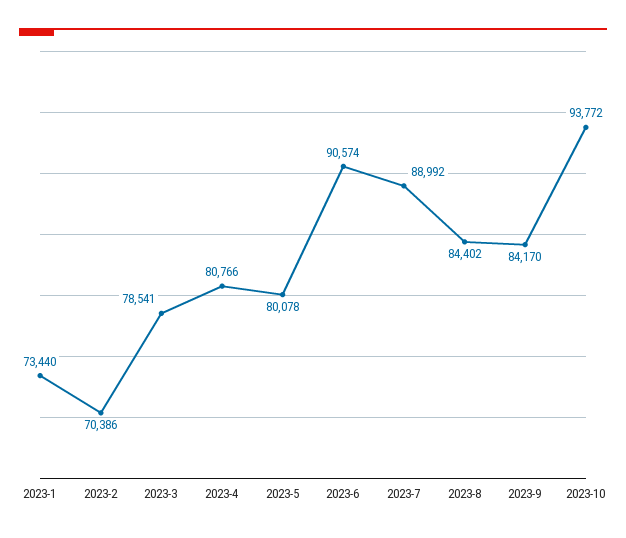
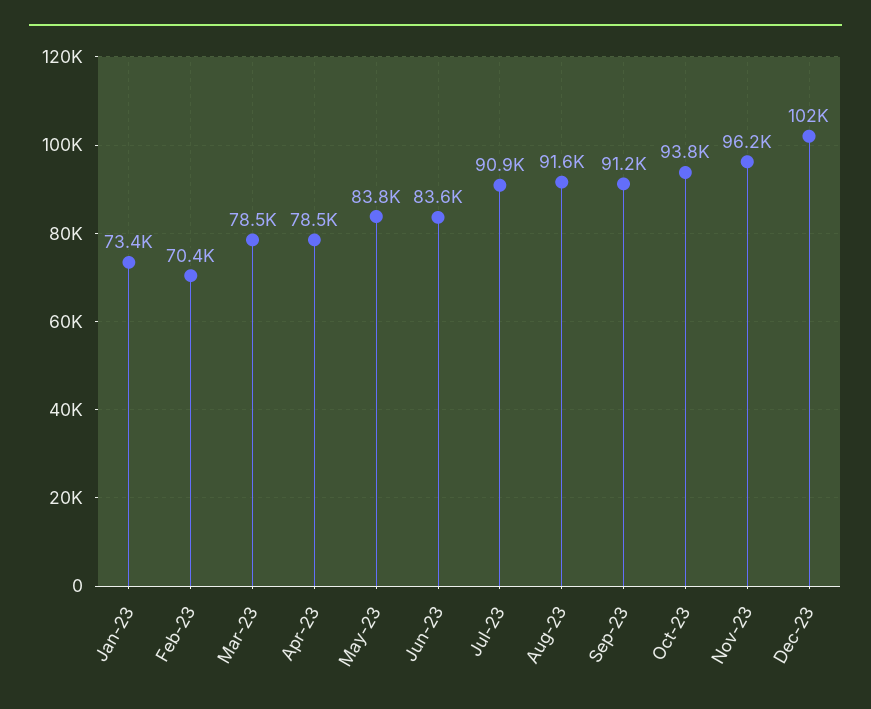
2023-4: 80766 -> 78500
2023-5: 80078 -> 83800
2023-6: 90574 -> 83600
2023-7: 88992 -> 90900
2023-8: 84402 -> 91600
2023-9: 84170 -> 91200
Nov-23: none -> 96200
Dec-23: none -> 102000

